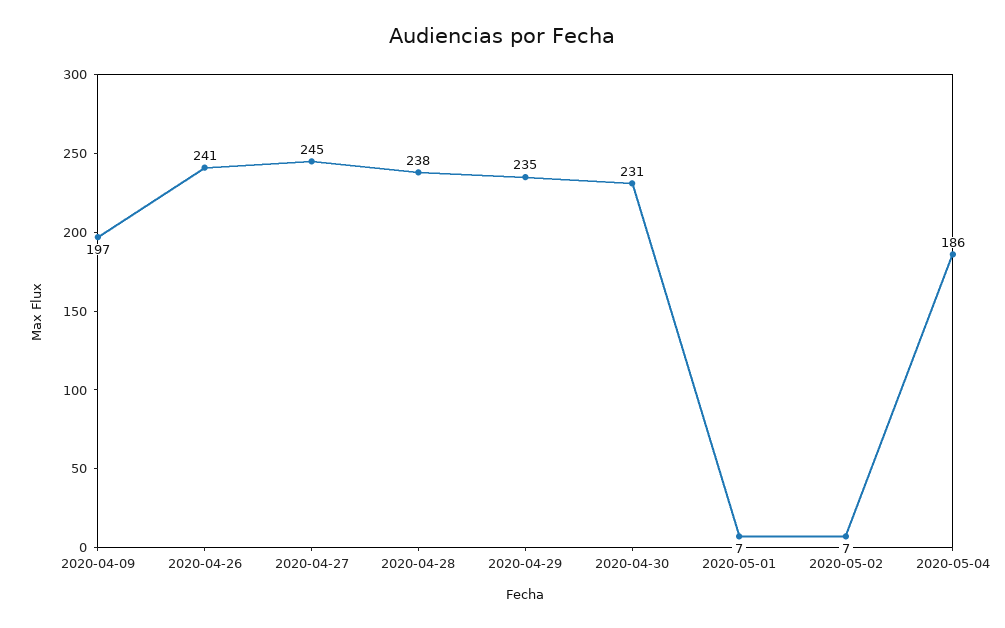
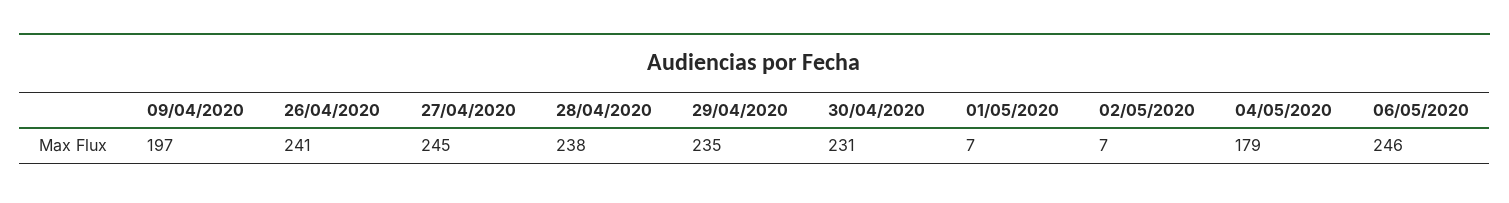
2020-05-04: 186 -> 179
06/05/2020: none -> 246

